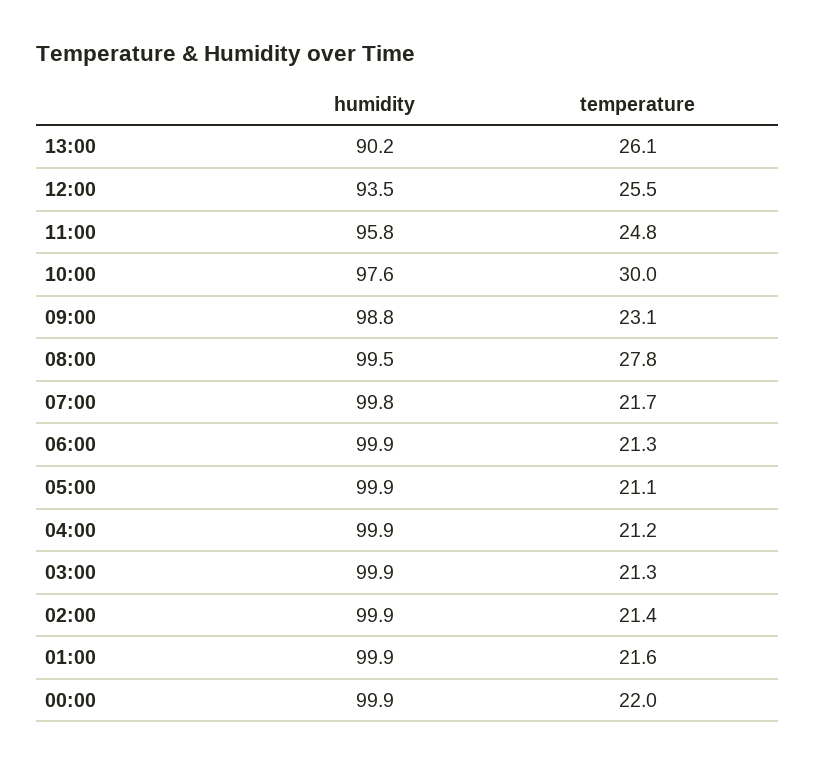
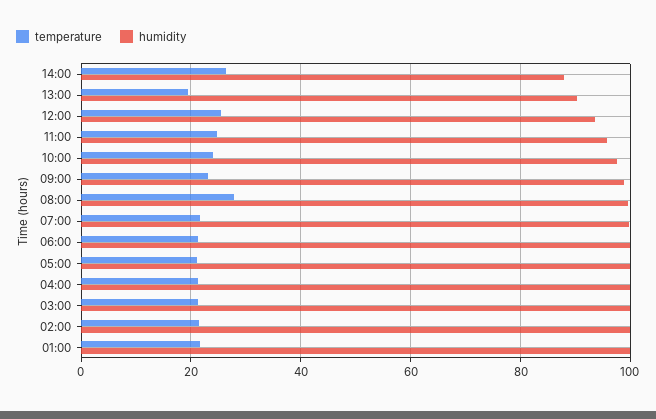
temperature, 13:00: 26.1 -> 20
temperature, 10:00: 30 -> 24
humidity, 00:00: 99.9 -> none
temperature, 00:00: 22 -> none
temperature, 14:00: none -> 26
humidity, 14:00: none -> 88

